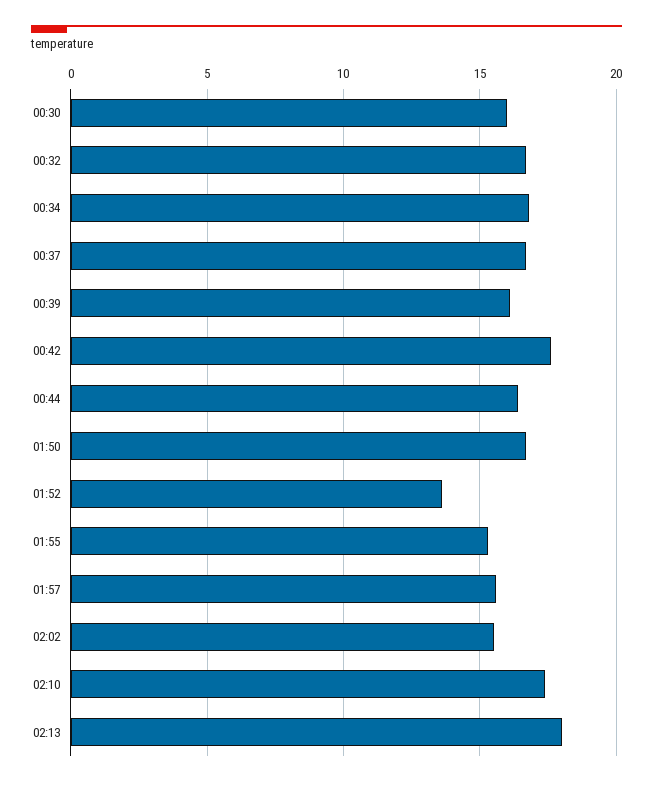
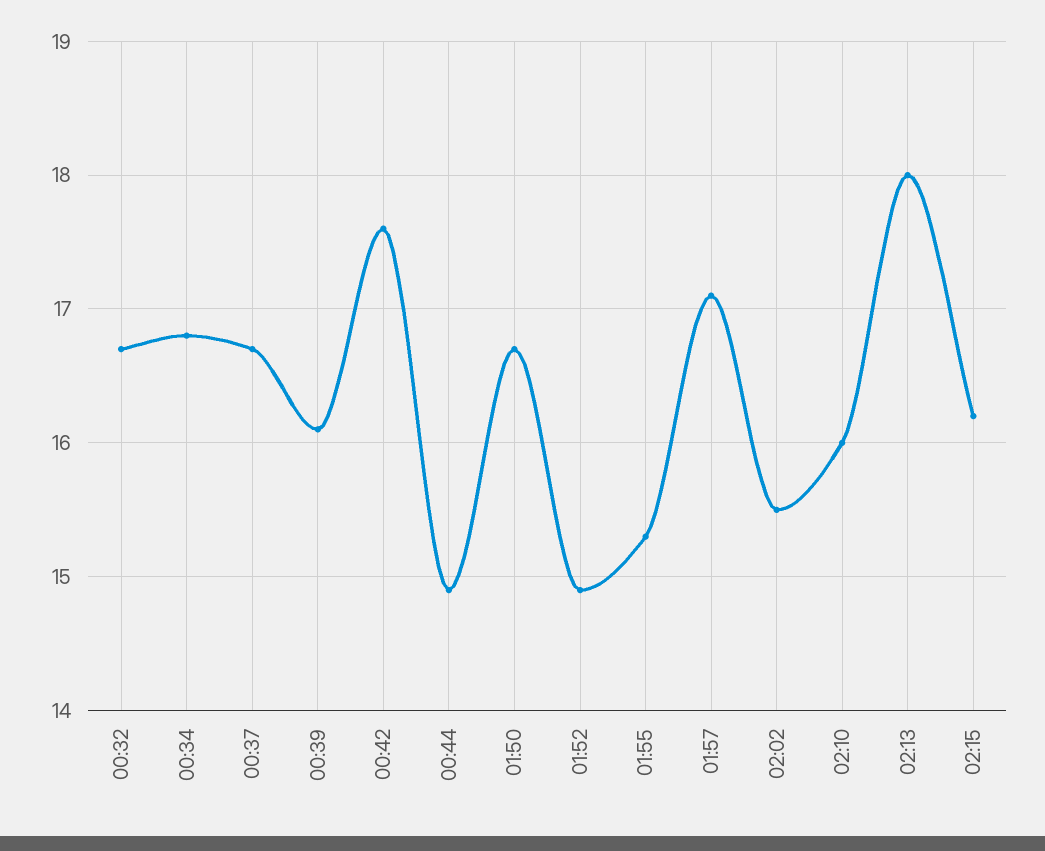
00:30: 16 -> none
00:44: 16.5 -> 14.9
01:52: 13.5 -> 14.9
01:57: 15.5 -> 17.1
02:10: 17.5 -> 16
02:15: none -> 16.2

